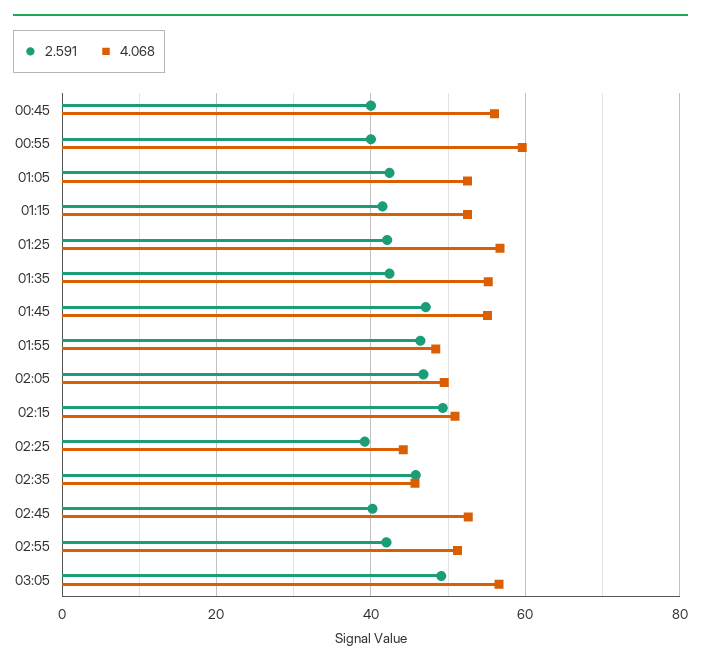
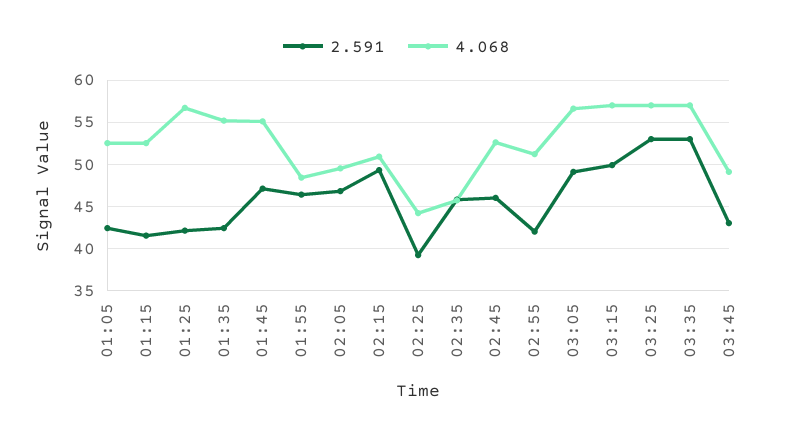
2.591, 00:45: 40 -> none
4.068, 00:45: 56 -> none
2.591, 00:55: 40 -> none
4.068, 00:55: 60 -> none
2.591, 02:45: 40 -> 46
2.591, 03:15: none -> 50
4.068, 03:15: none -> 57
2.591, 03:25: none -> 53
4.068, 03:25: none -> 57
2.591, 03:35: none -> 53
4.068, 03:35: none -> 57
2.591, 03:45: none -> 43
4.068, 03:45: none -> 49

